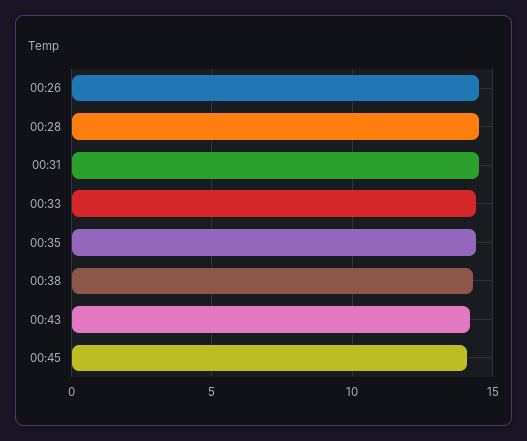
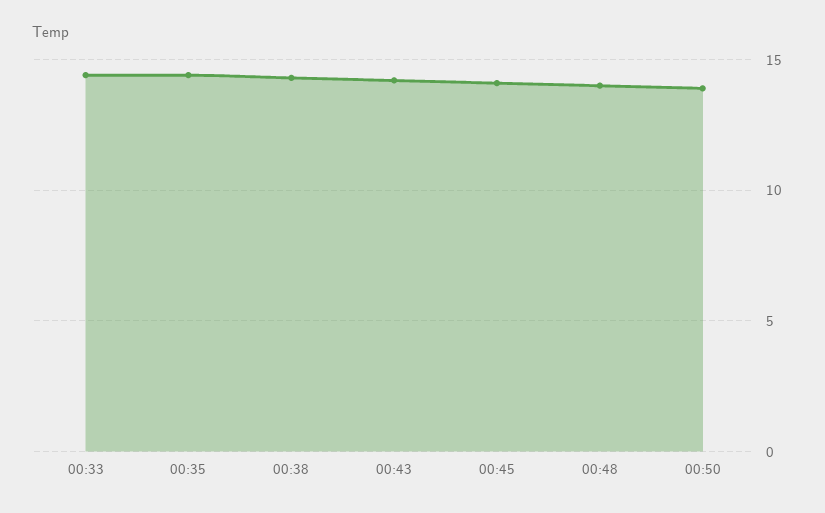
00:26: 14.5 -> none
00:28: 14.5 -> none
00:31: 14.5 -> none
00:48: none -> 14
00:50: none -> 14

